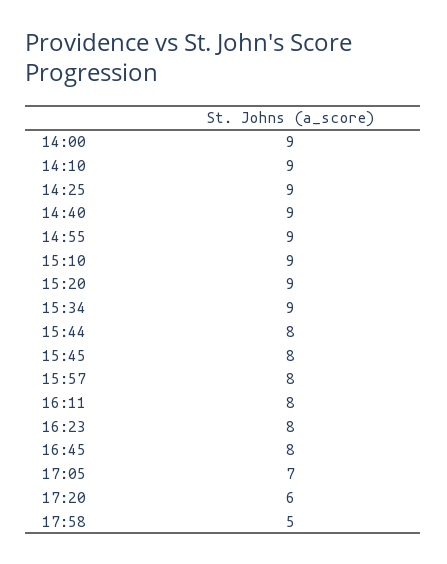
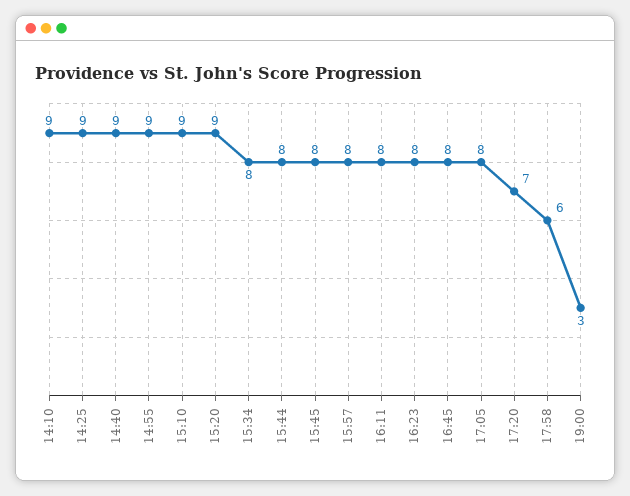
14:00: 9 -> none
15:34: 9 -> 8
17:05: 7 -> 8
17:20: 6 -> 7
17:58: 5 -> 6
19:00: none -> 3

